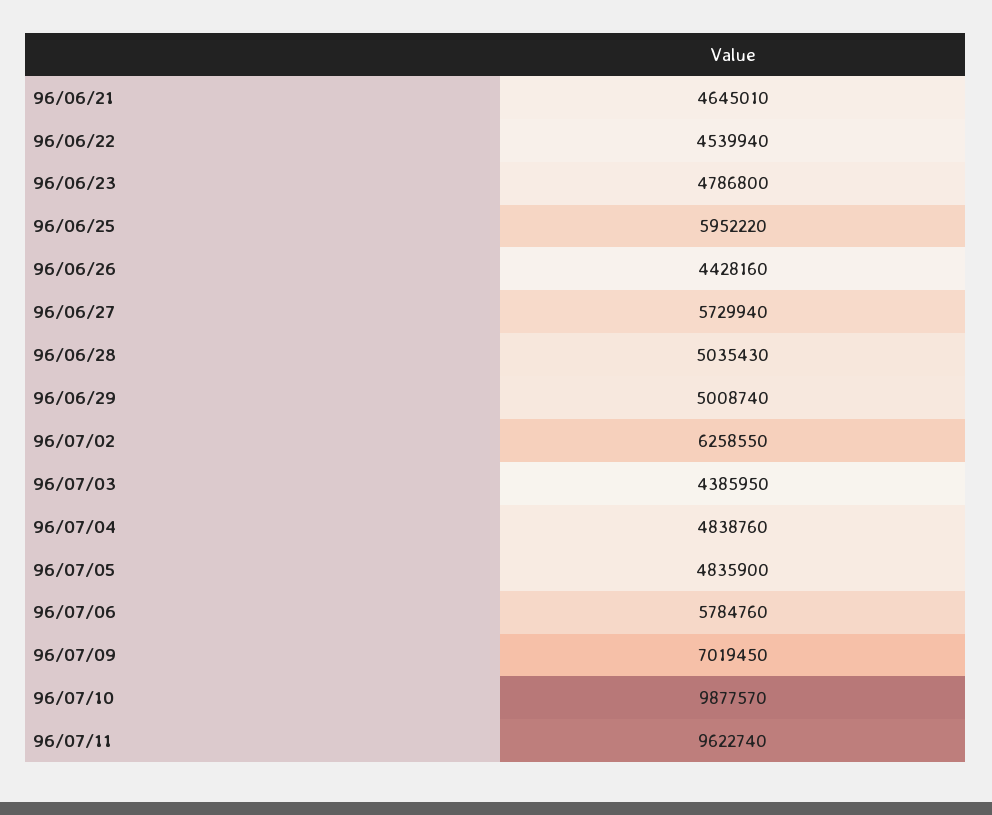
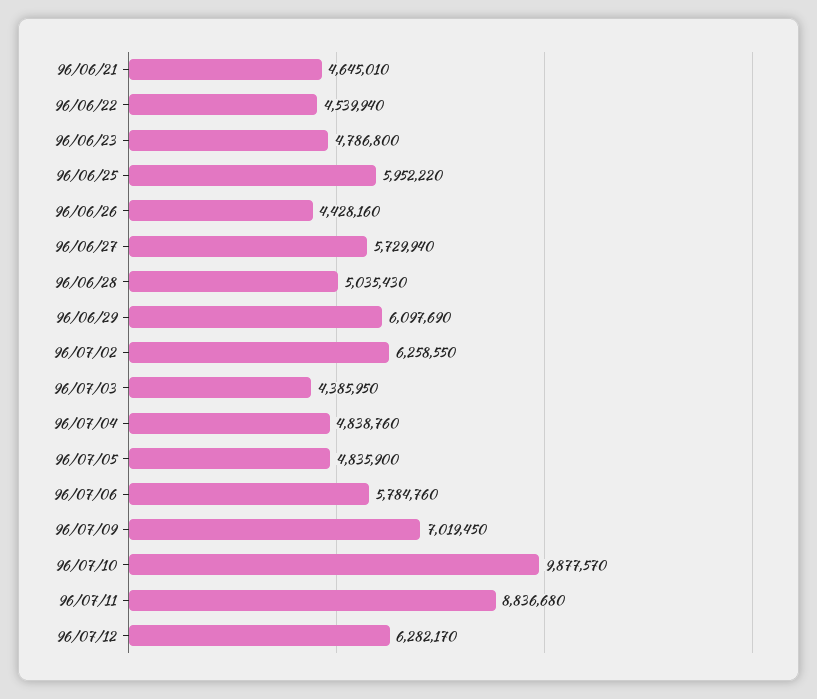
96/06/29: 5008740 -> 6097690
96/07/11: 9622740 -> 8836680
96/07/12: none -> 6282170

